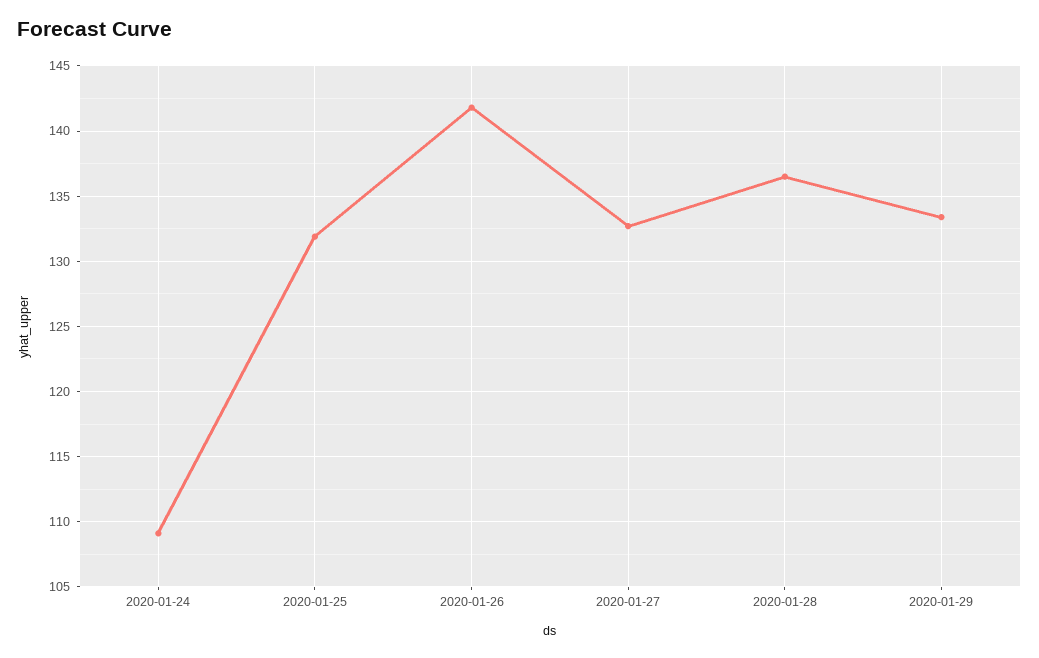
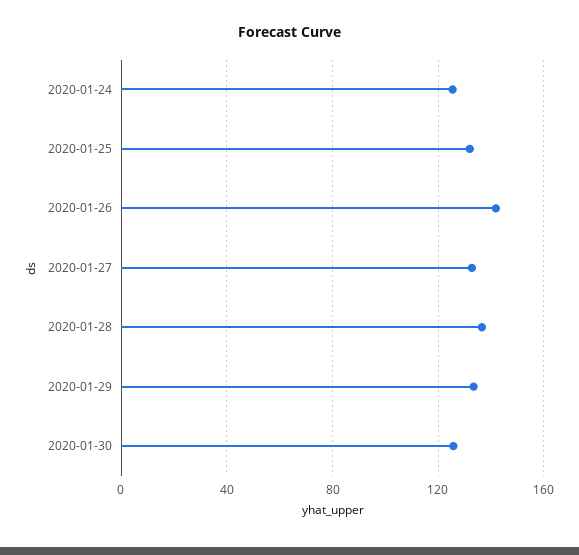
2020-01-24: 109 -> 125
2020-01-30: none -> 125

